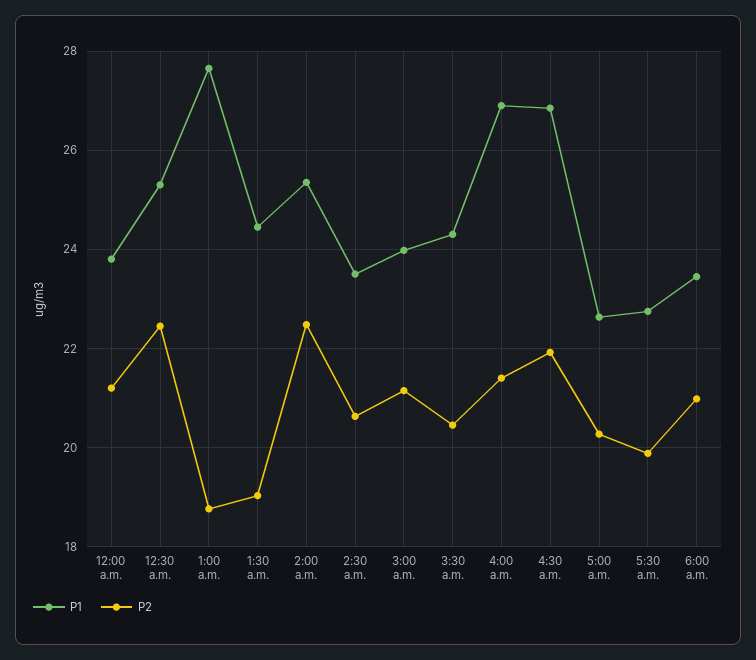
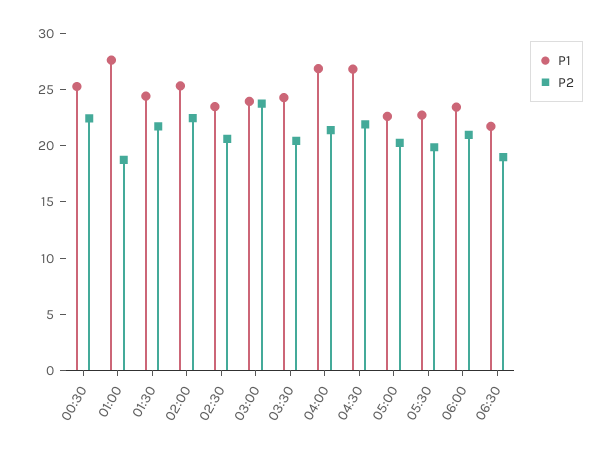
P1, 12:00 a.m.: 23.8 -> none
P2, 12:00 a.m.: 21.2 -> none
P2, 1:30 a.m.: 19 -> 22
P2, 3:00 a.m.: 21.2 -> 24
P1, 06:30: none -> 22
P2, 06:30: none -> 19

